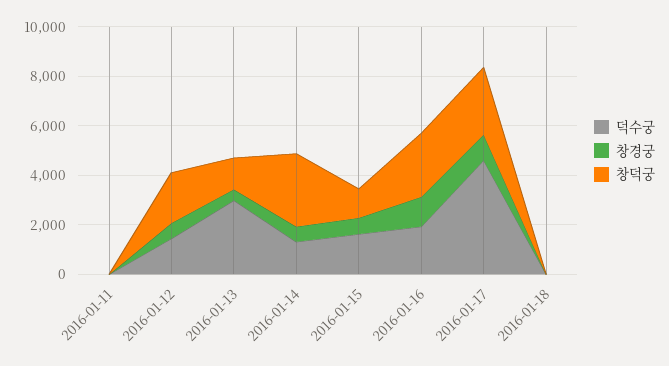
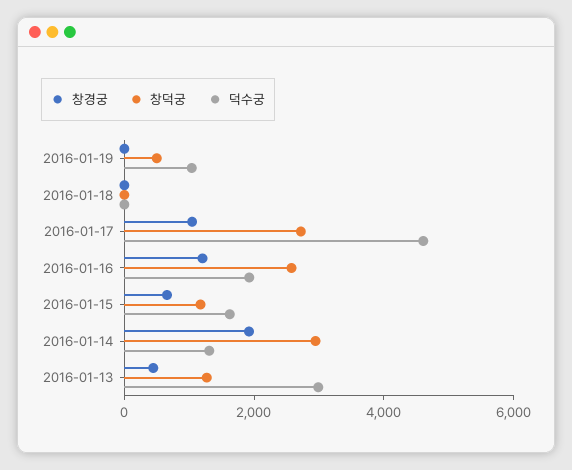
덕수궁, 2016-01-11: 0 -> none
창경궁, 2016-01-11: 0 -> none
창덕궁, 2016-01-11: 0 -> none
덕수궁, 2016-01-12: 1500 -> none
창경궁, 2016-01-12: 500 -> none
창덕궁, 2016-01-12: 2000 -> none
창경궁, 2016-01-14: 500 -> 2000
창경궁, 2016-01-19: none -> 0
창덕궁, 2016-01-19: none -> 500
덕수궁, 2016-01-19: none -> 1000

